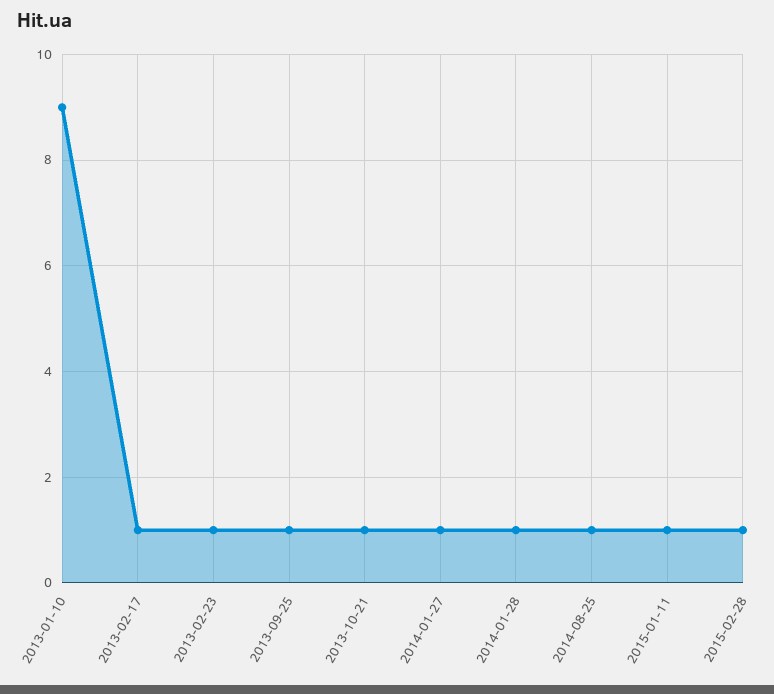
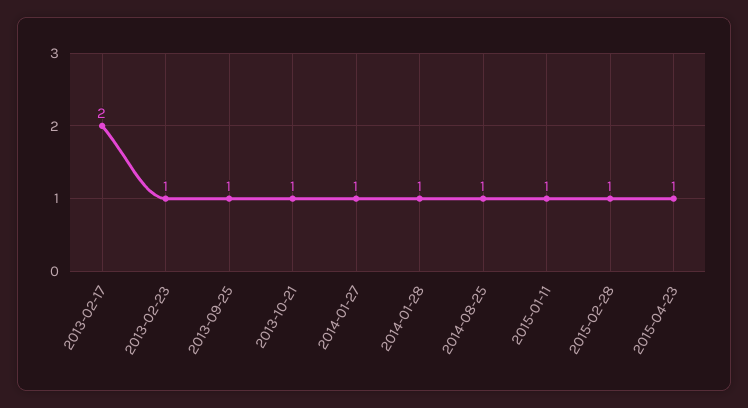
2013-01-10: 9 -> none
2013-02-17: 1 -> 2
2015-04-23: none -> 1

